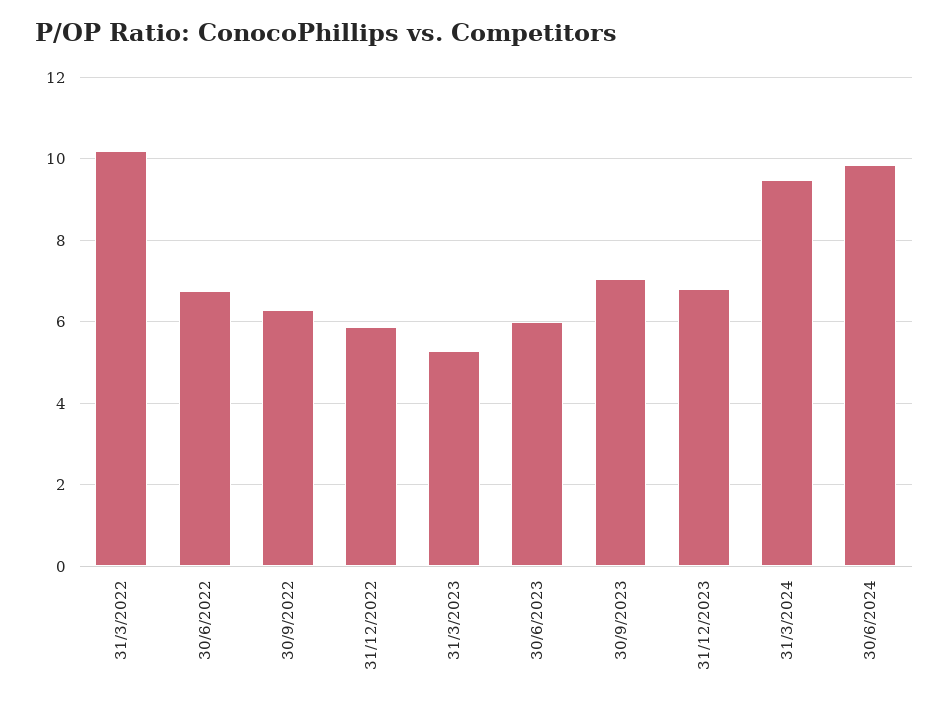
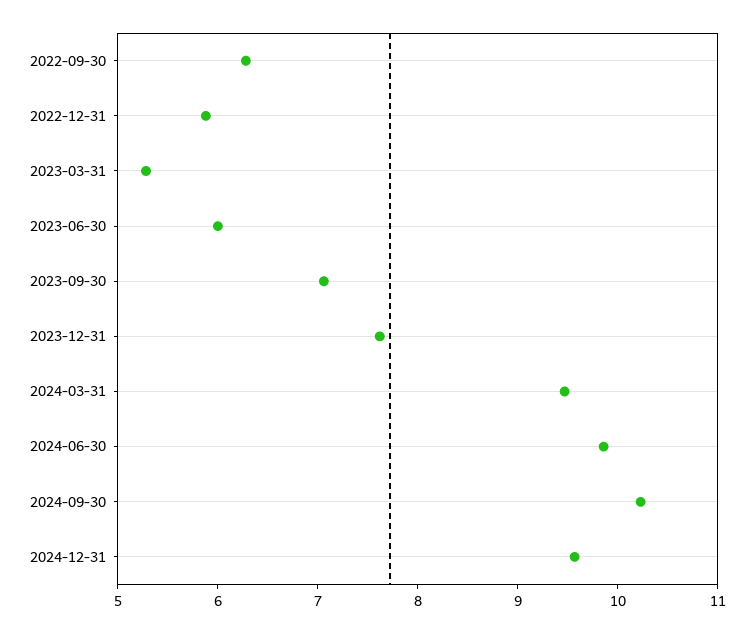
31/3/2022: 10.2 -> none
30/6/2022: 6.8 -> none
31/12/2023: 6.8 -> 7.6
2024-09-30: none -> 10.2
2024-12-31: none -> 9.6

